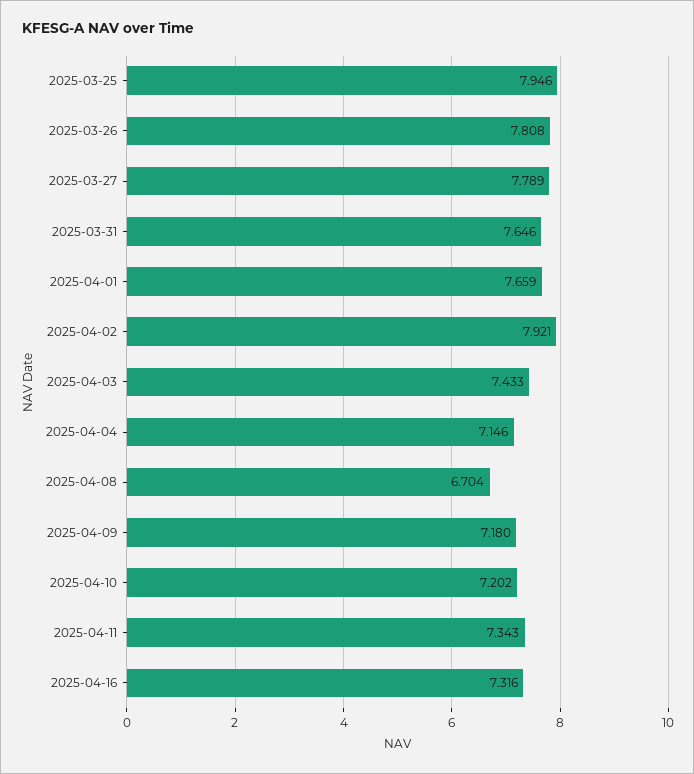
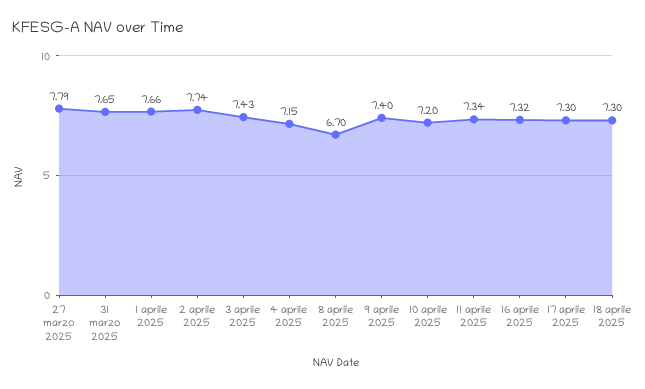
2025-03-25: 7.946 -> none
2025-03-26: 7.808 -> none
2025-04-02: 7.921 -> 7.74
2025-04-09: 7.18 -> 7.4
17 aprile 2025: none -> 7.3
18 aprile 2025: none -> 7.3

